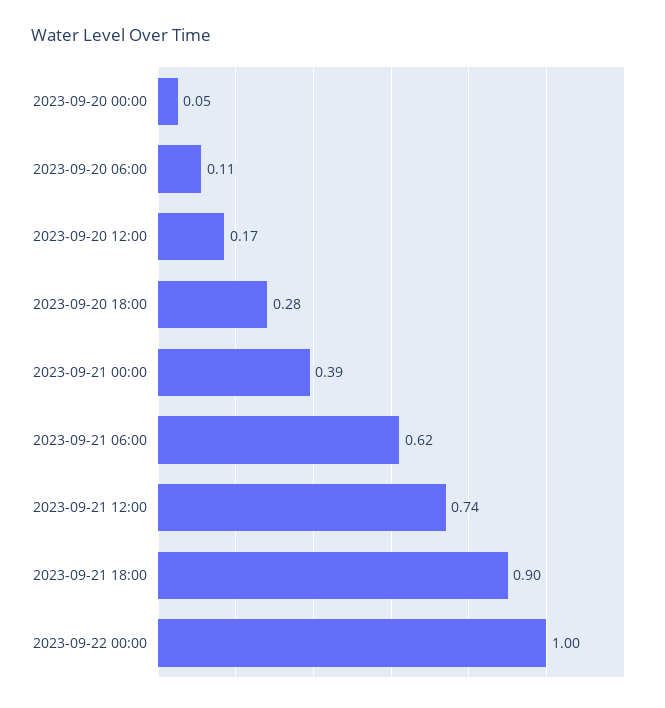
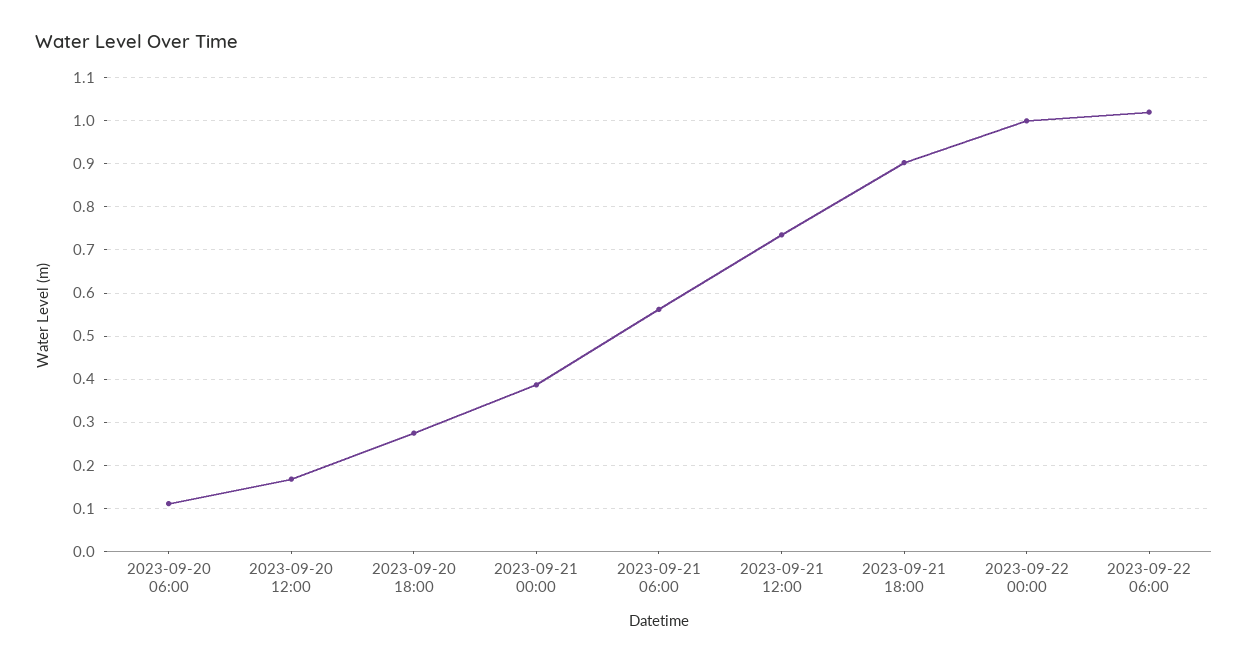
2023-09-20 00:00: 0.05 -> none
2023-09-21 06:00: 0.62 -> 0.56
2023-09-22 06:00: none -> 1.02

